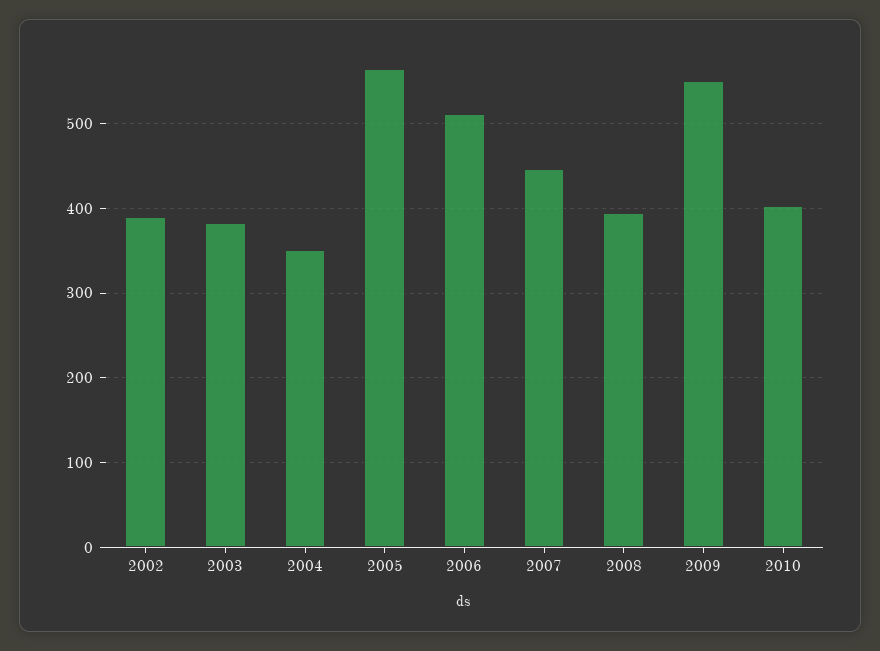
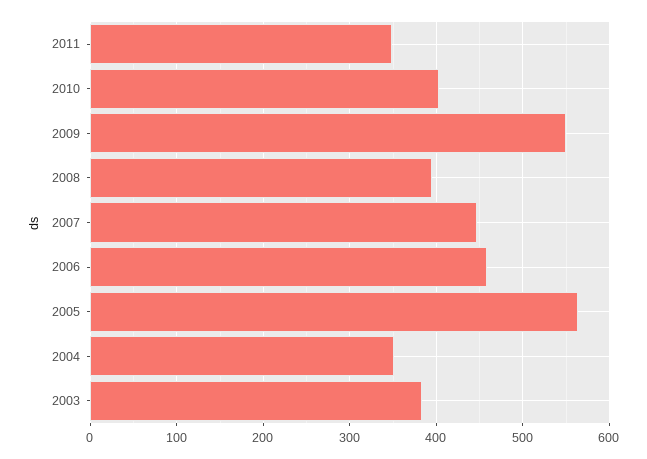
2002: 390 -> none
2006: 510 -> 460
2011: none -> 350

